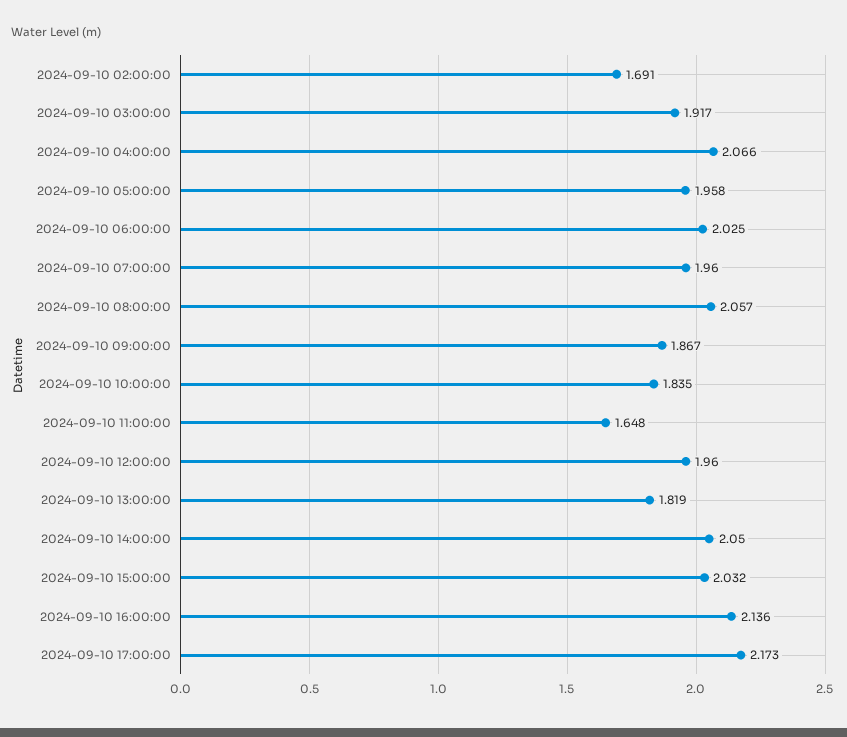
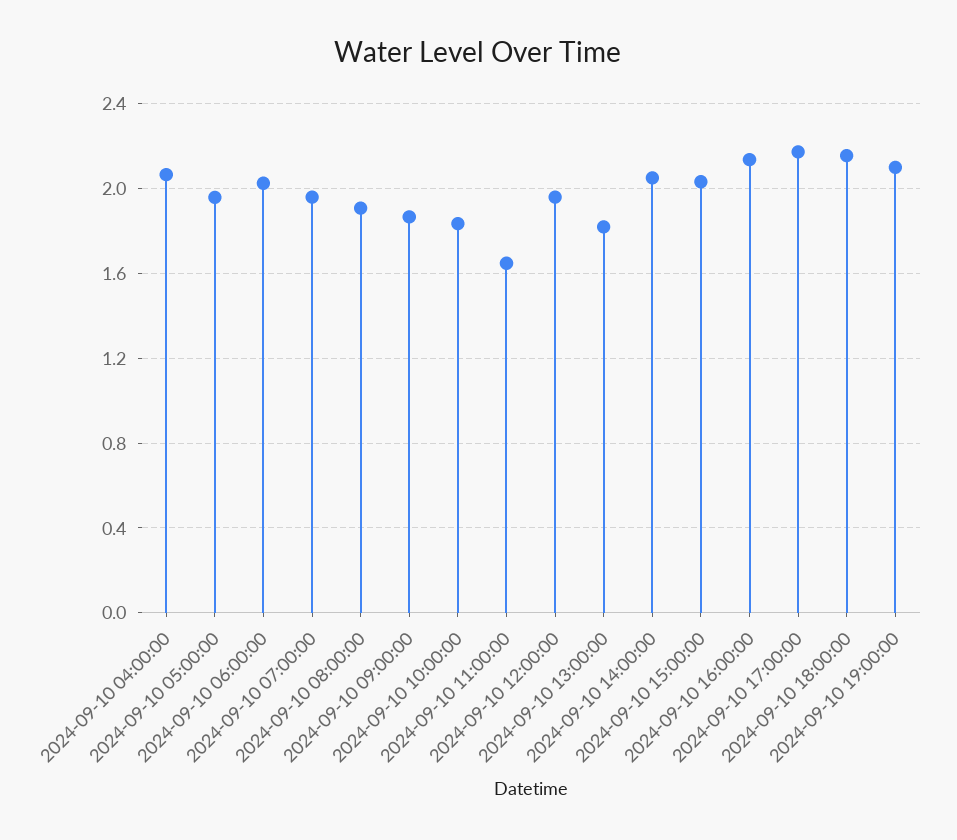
2024-09-10 02:00:00: 1.691 -> none
2024-09-10 03:00:00: 1.917 -> none
2024-09-10 08:00:00: 2.057 -> 1.9
2024-09-10 18:00:00: none -> 2.15
2024-09-10 19:00:00: none -> 2.1

